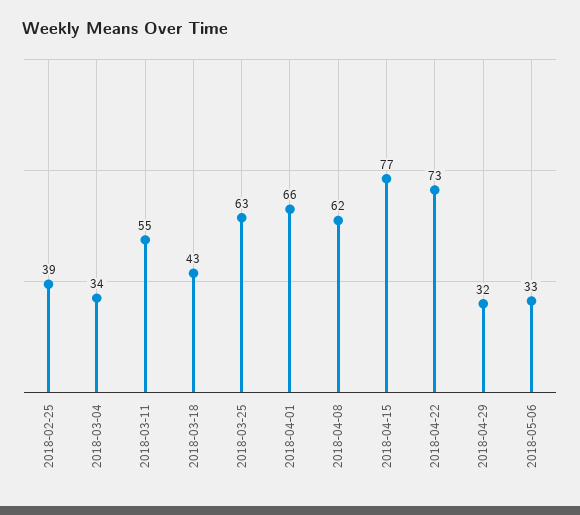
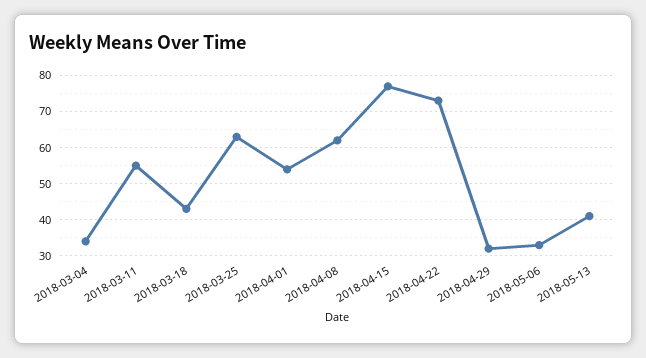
2018-02-25: 39 -> none
2018-04-01: 66 -> 55
2018-05-13: none -> 40

